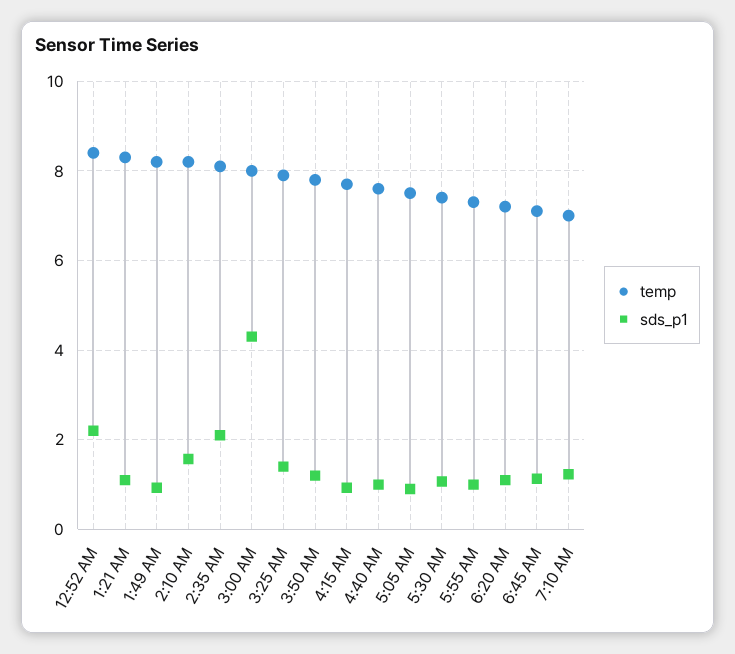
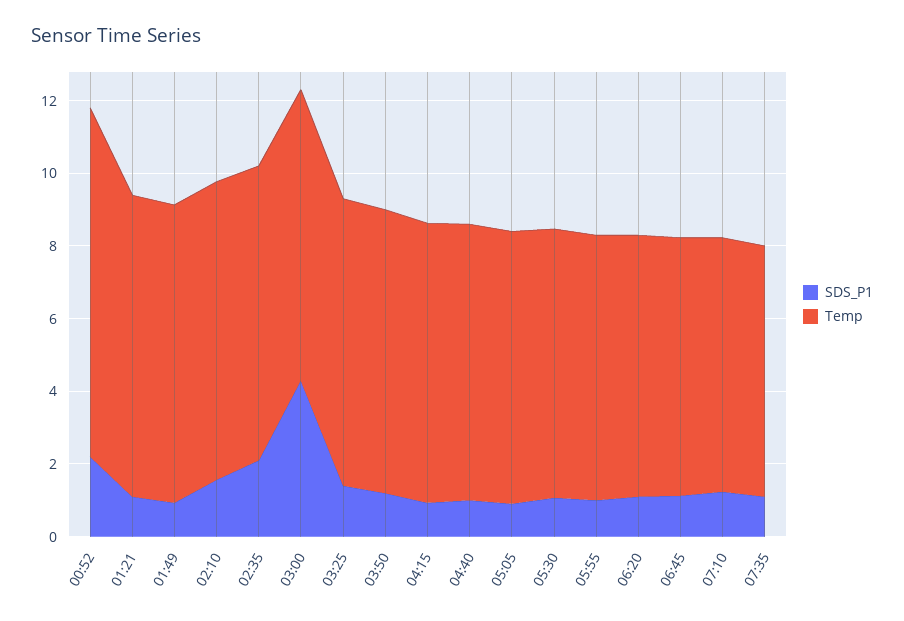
temp, 12:52 AM: 8.4 -> 9.5
sds_p1, 07:35: none -> 1
temp, 07:35: none -> 7

